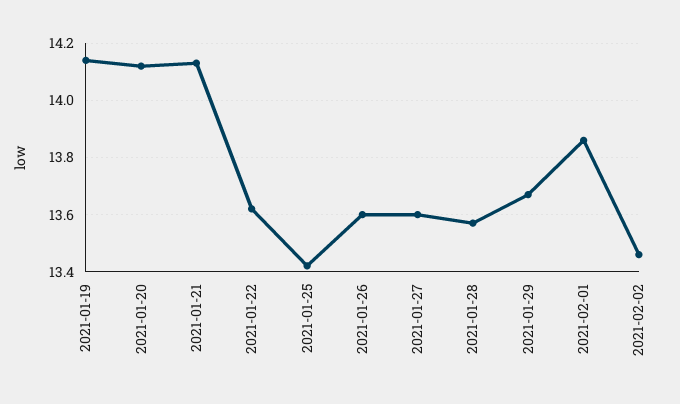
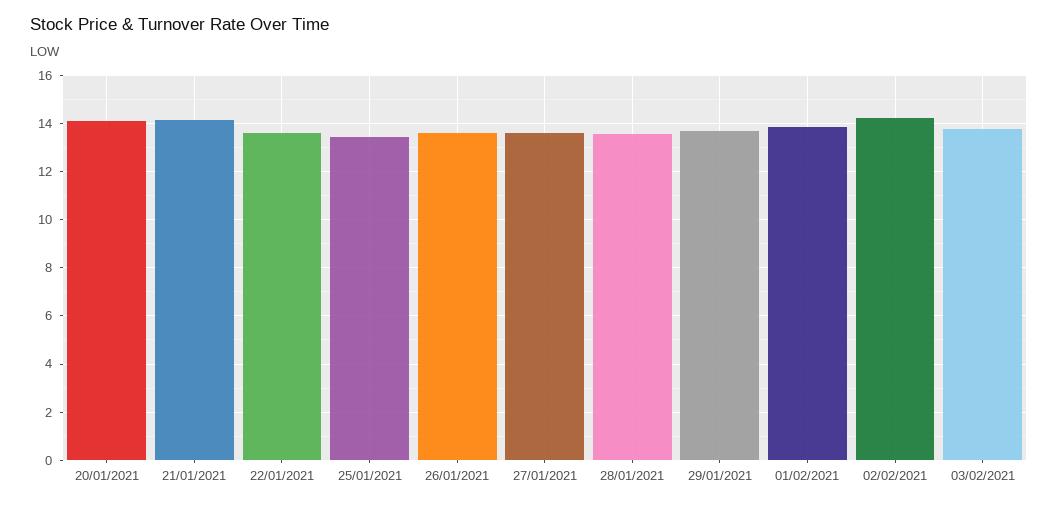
2021-01-19: 14.15 -> none
2021-02-02: 13.45 -> 14.25
03/02/2021: none -> 13.75

